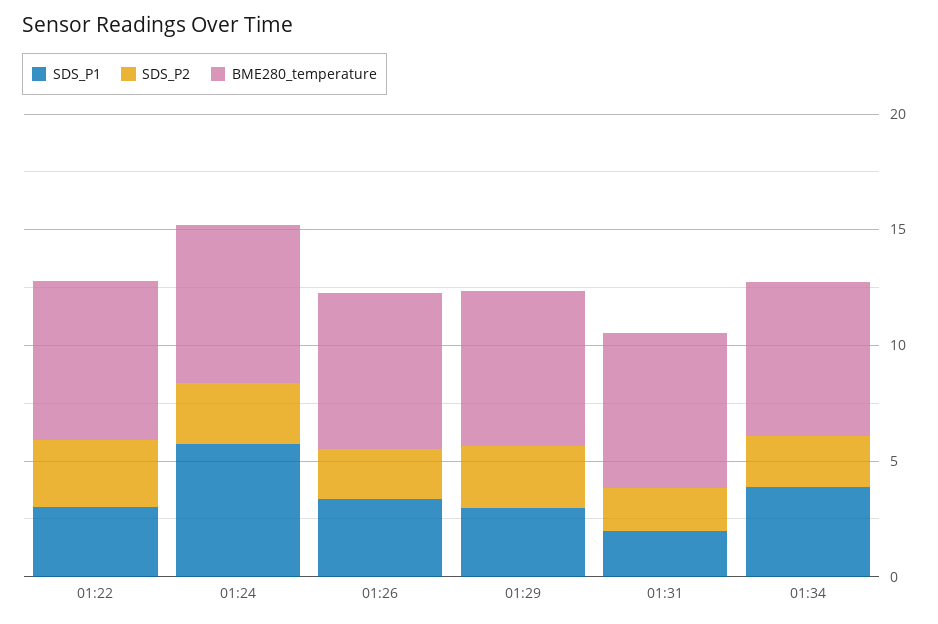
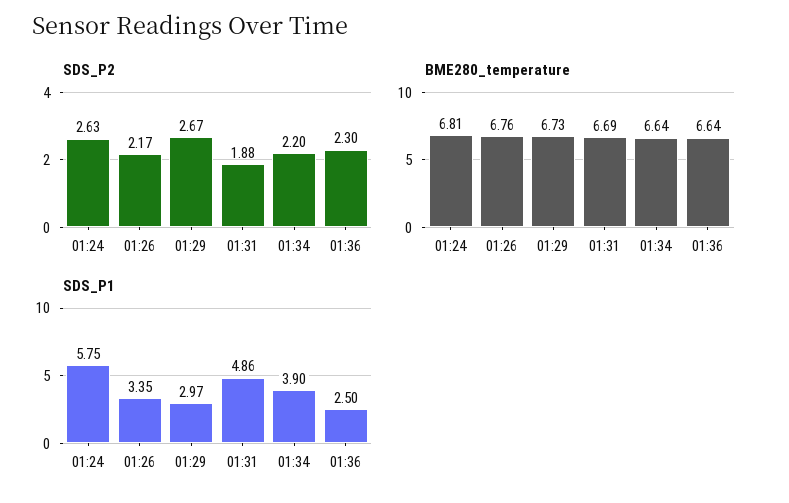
SDS_P1, 01:22: 3 -> none
SDS_P2, 01:22: 3 -> none
BME280_temperature, 01:22: 7 -> none
SDS_P1, 01:31: 2 -> 4.86
SDS_P2, 01:36: none -> 2.3
BME280_temperature, 01:36: none -> 6.64
SDS_P1, 01:36: none -> 2.5

